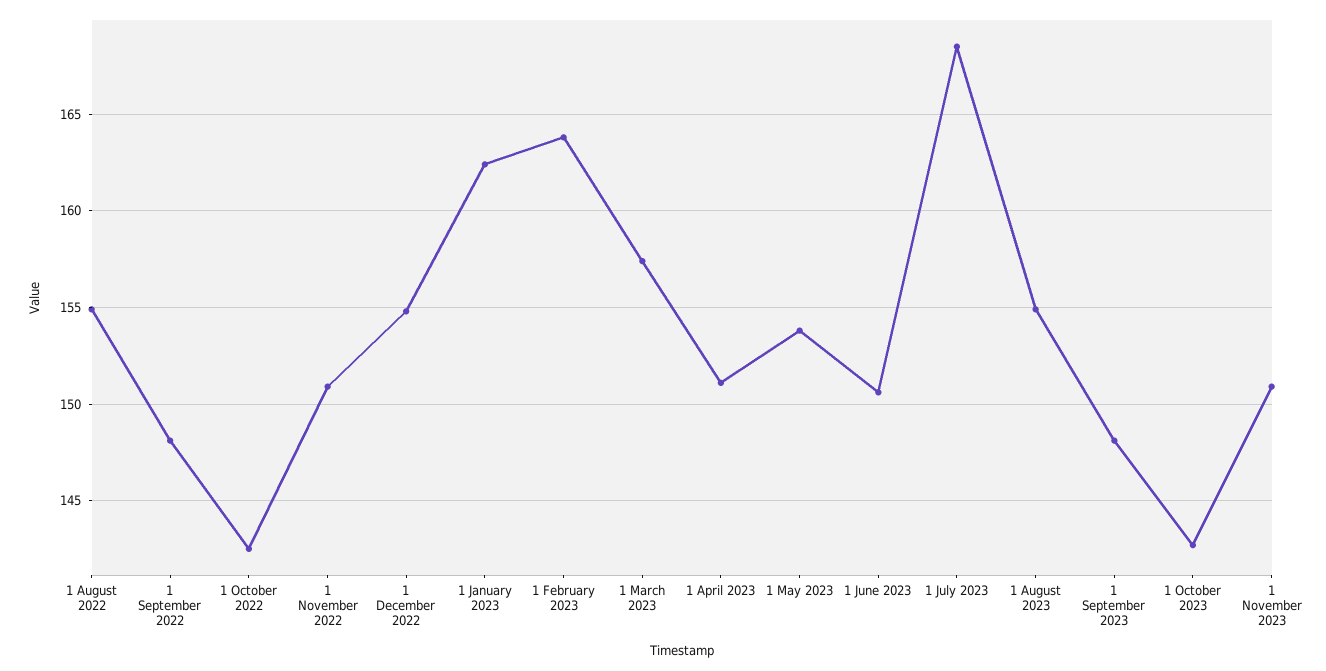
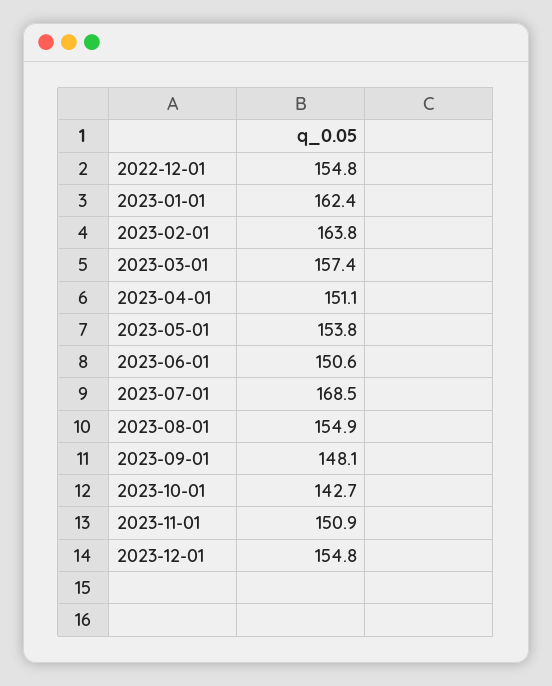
1 August 2022: 155 -> none
1 September 2022: 148 -> none
1 October 2022: 142.5 -> none
1 November 2022: 151 -> none
2023-12-01: none -> 154.8

